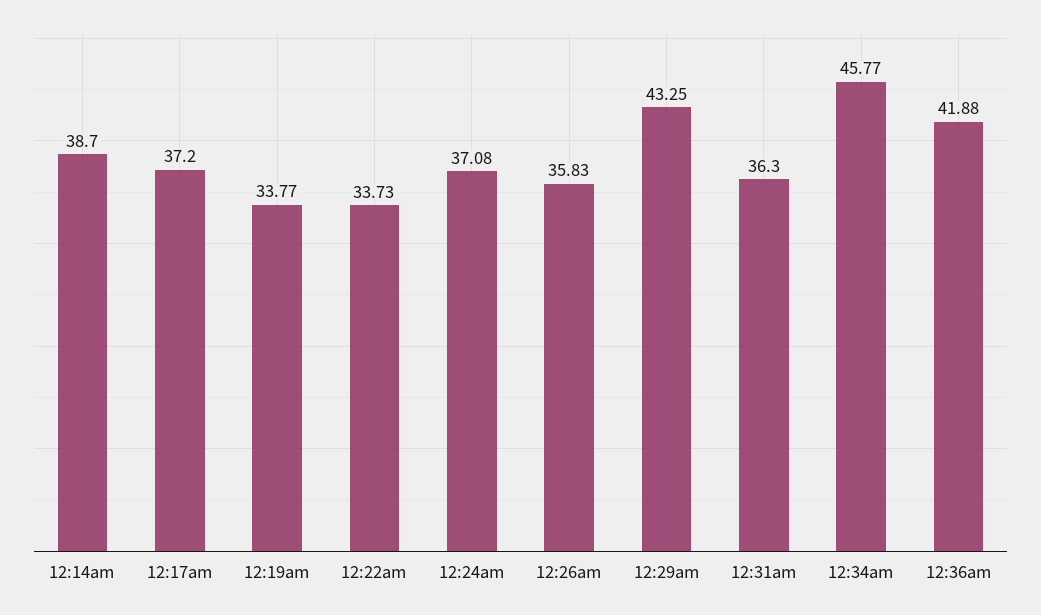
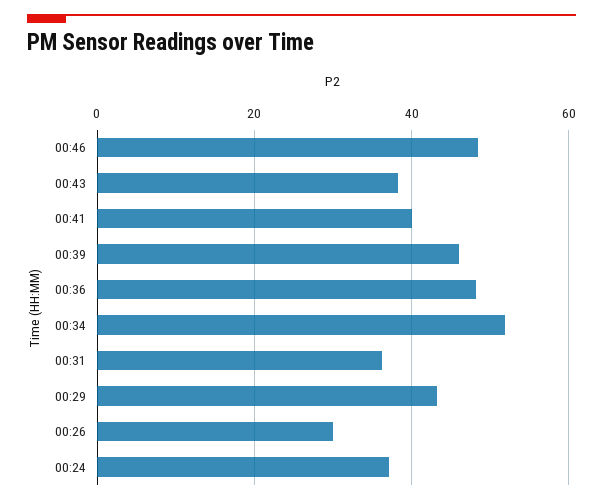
12:14am: 38.7 -> none
12:17am: 37.2 -> none
12:19am: 33.77 -> none
12:22am: 33.73 -> none
12:26am: 35.83 -> 30
12:34am: 45.77 -> 52
12:36am: 41.88 -> 48
00:46: none -> 48
00:43: none -> 38
00:41: none -> 40
00:39: none -> 46

